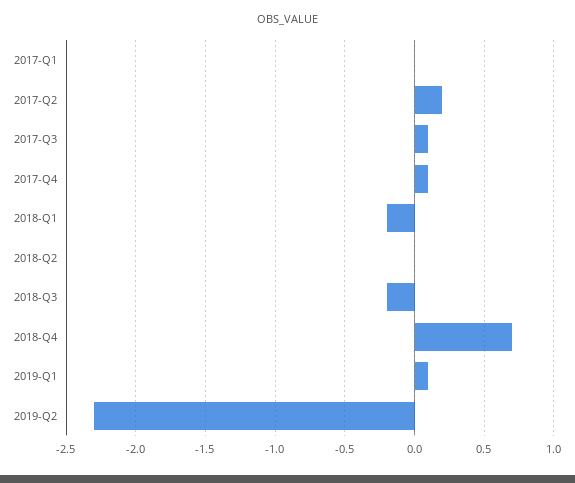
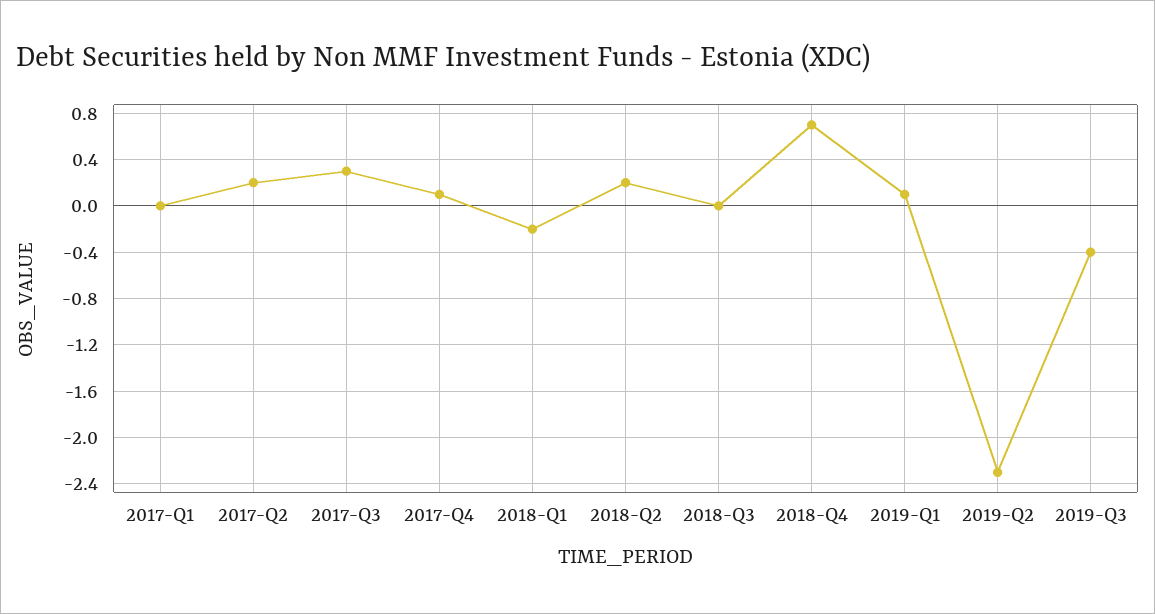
2017-Q3: 0.1 -> 0.3
2018-Q2: 0 -> 0.2
2018-Q3: -0.2 -> 0
2019-Q3: none -> -0.4

